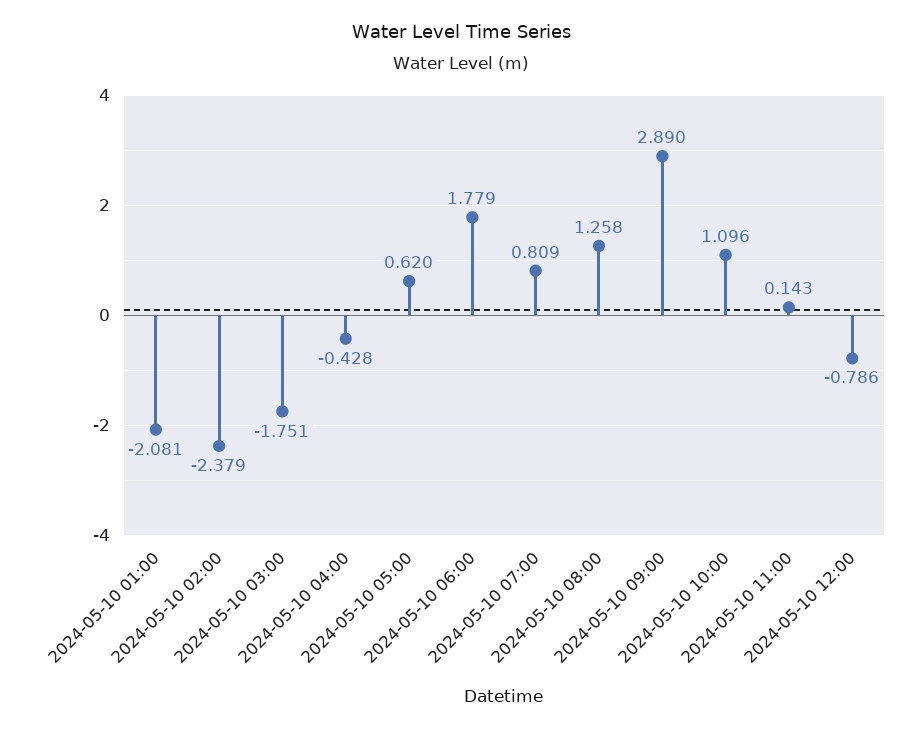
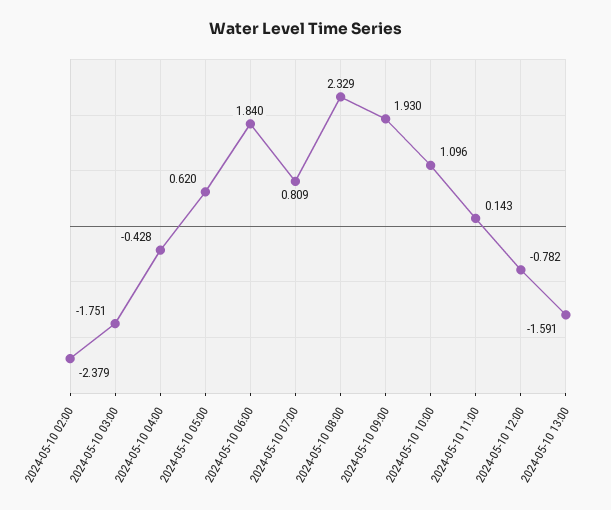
2024-05-10 01:00: -2.081 -> none
2024-05-10 06:00: 1.779 -> 1.84
2024-05-10 08:00: 1.258 -> 2.329
2024-05-10 09:00: 2.89 -> 1.93
2024-05-10 12:00: -0.786 -> -0.782
2024-05-10 13:00: none -> -1.591

